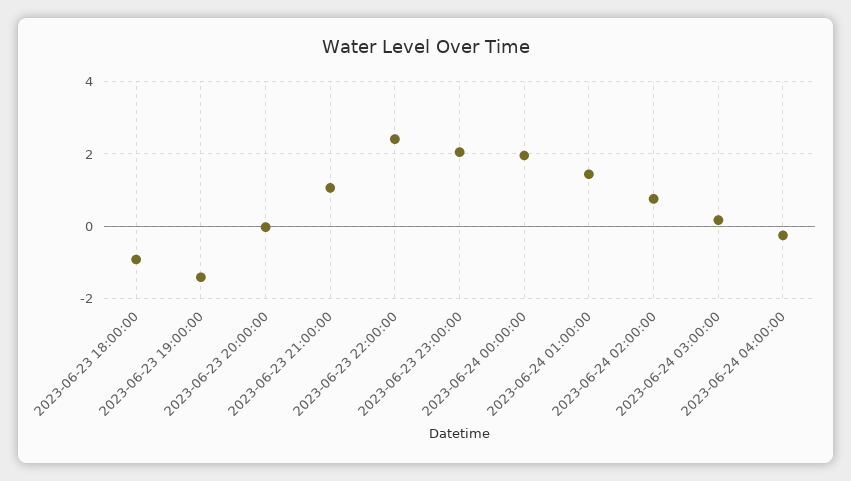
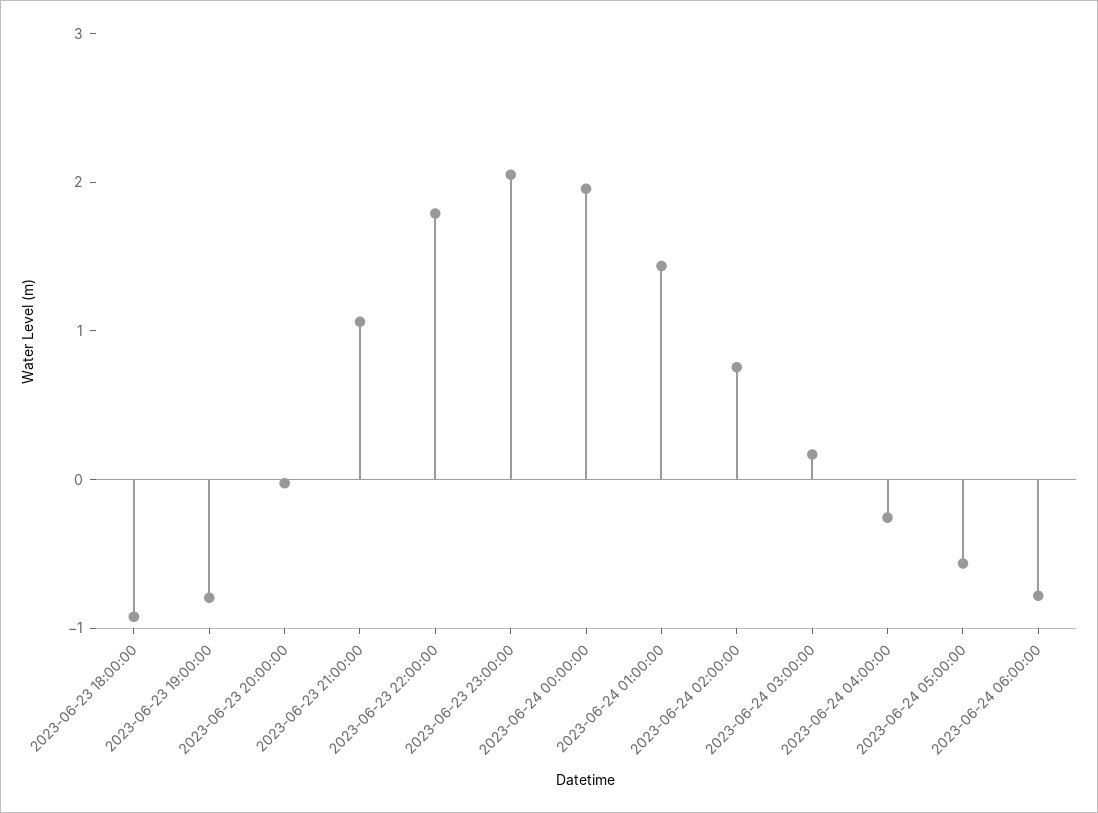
2023-06-23 19:00:00: -1.4 -> -0.8
2023-06-23 22:00:00: 2.4 -> 1.8
2023-06-24 05:00:00: none -> -0.6
2023-06-24 06:00:00: none -> -0.8

